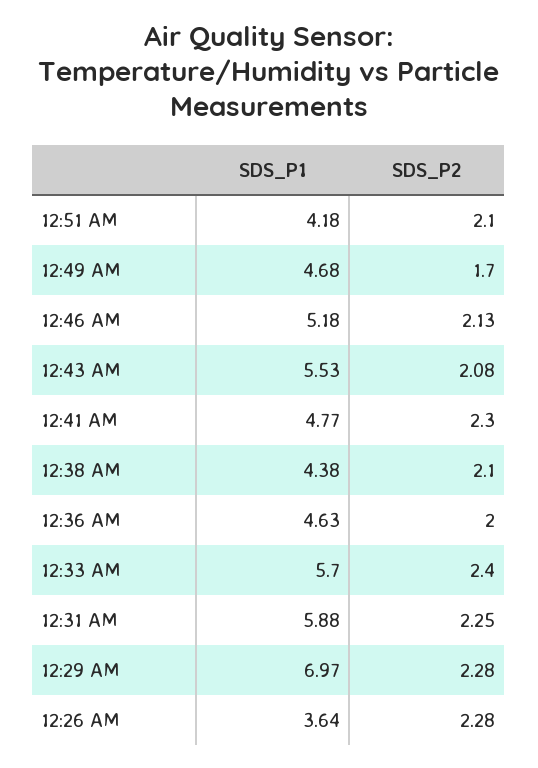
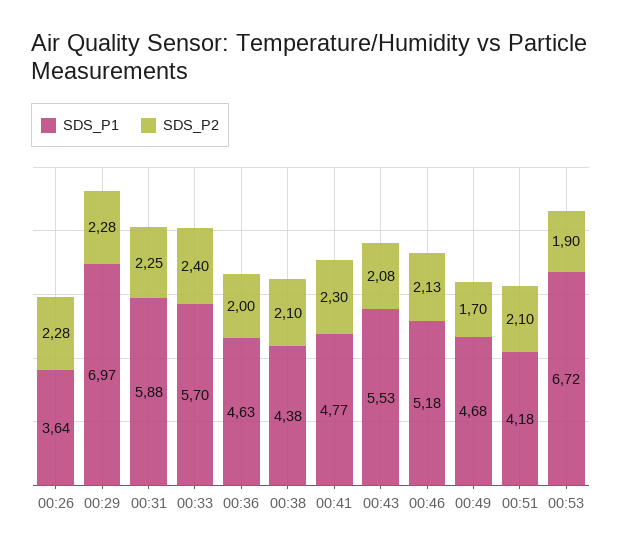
SDS_P1, 00:53: none -> 6.72
SDS_P2, 00:53: none -> 1.9

